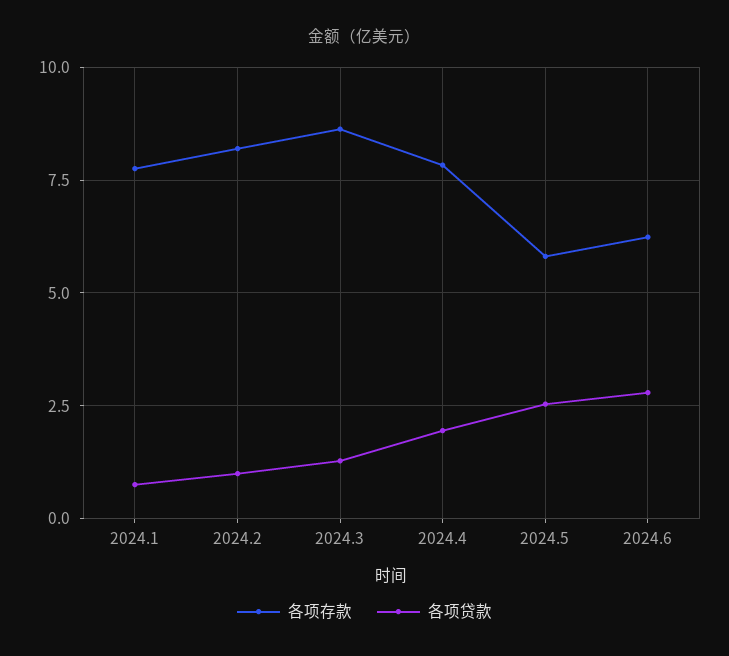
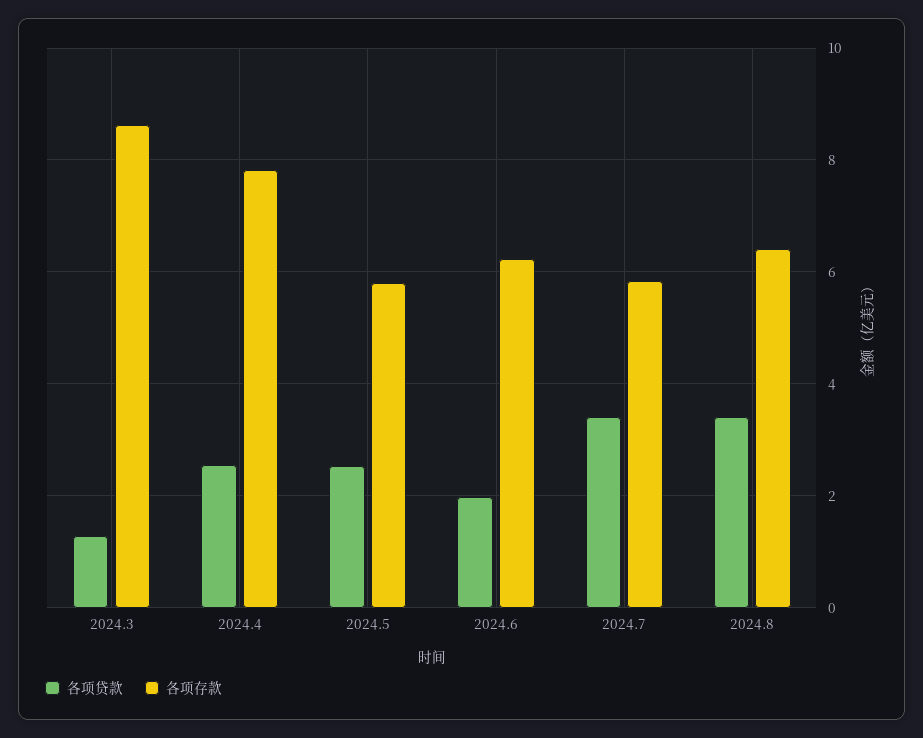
各项存款, 2024.1: 7.75 -> none
各项贷款, 2024.1: 0.75 -> none
各项存款, 2024.2: 8.25 -> none
各项贷款, 2024.2: 1 -> none
各项贷款, 2024.4: 2 -> 2.6
各项贷款, 2024.6: 2.75 -> 2
各项贷款, 2024.7: none -> 3.4
各项存款, 2024.7: none -> 5.8
各项贷款, 2024.8: none -> 3.4
各项存款, 2024.8: none -> 6.4

